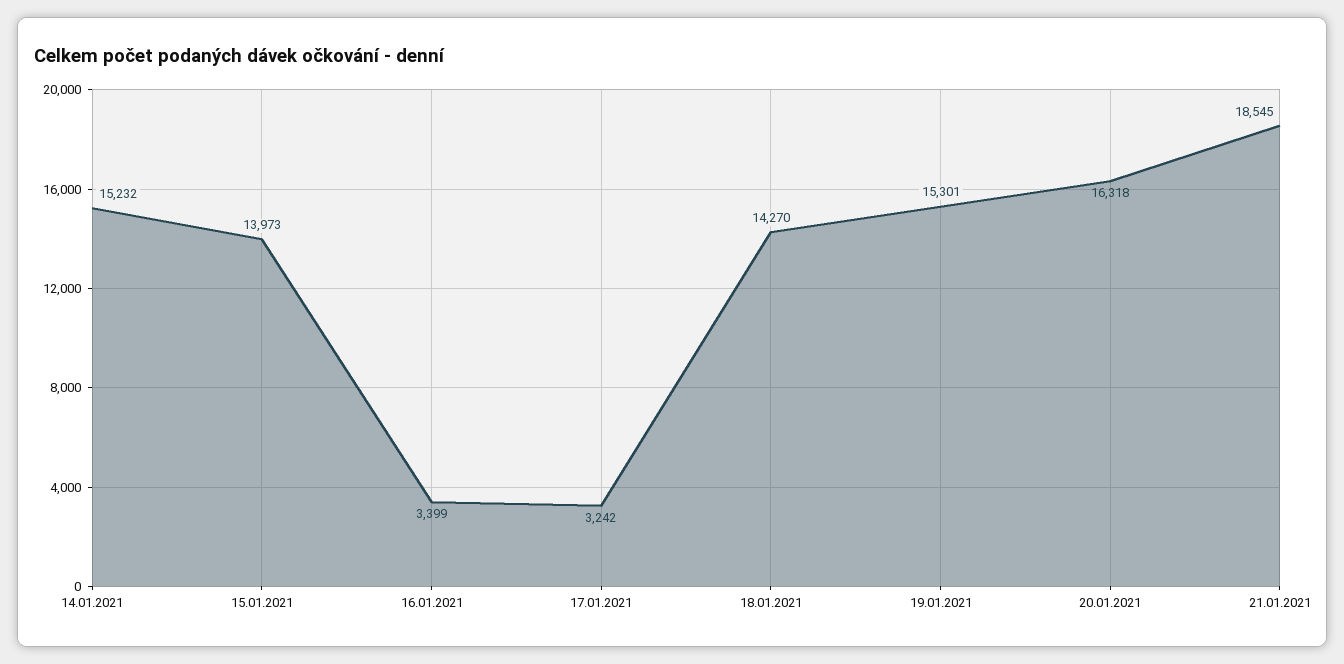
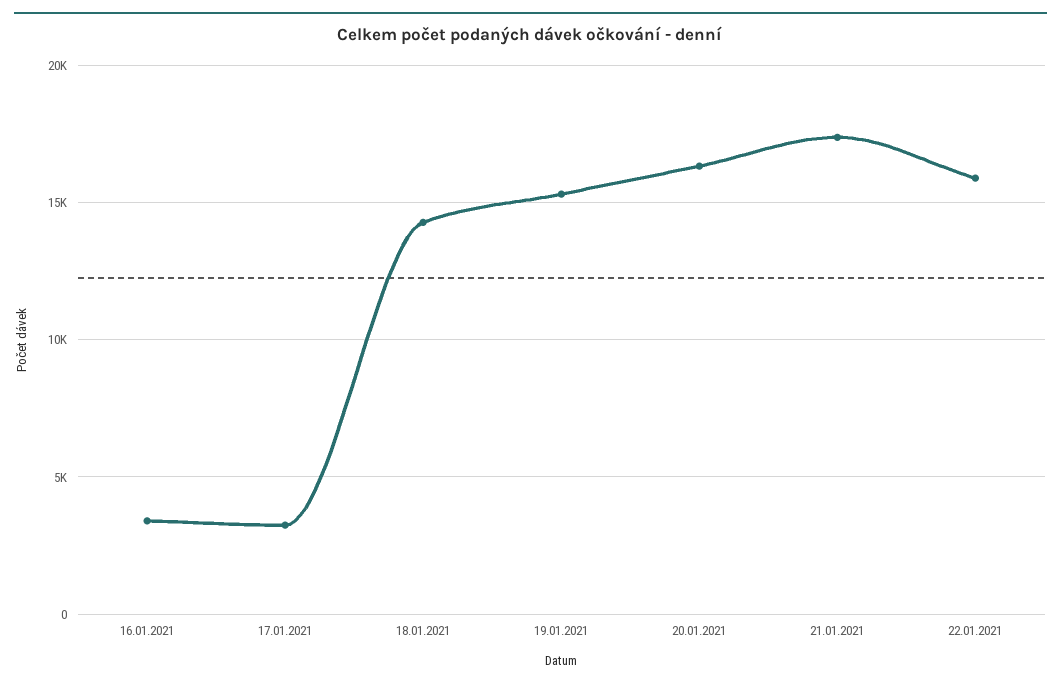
14.01.2021: 15232 -> none
15.01.2021: 13973 -> none
21.01.2021: 18545 -> 17500
22.01.2021: none -> 16000

